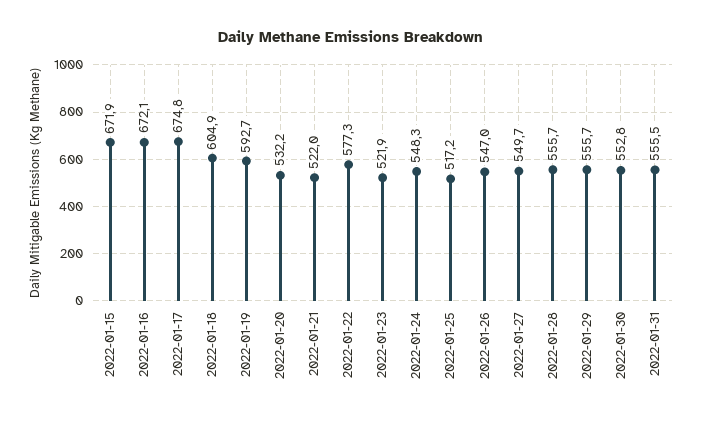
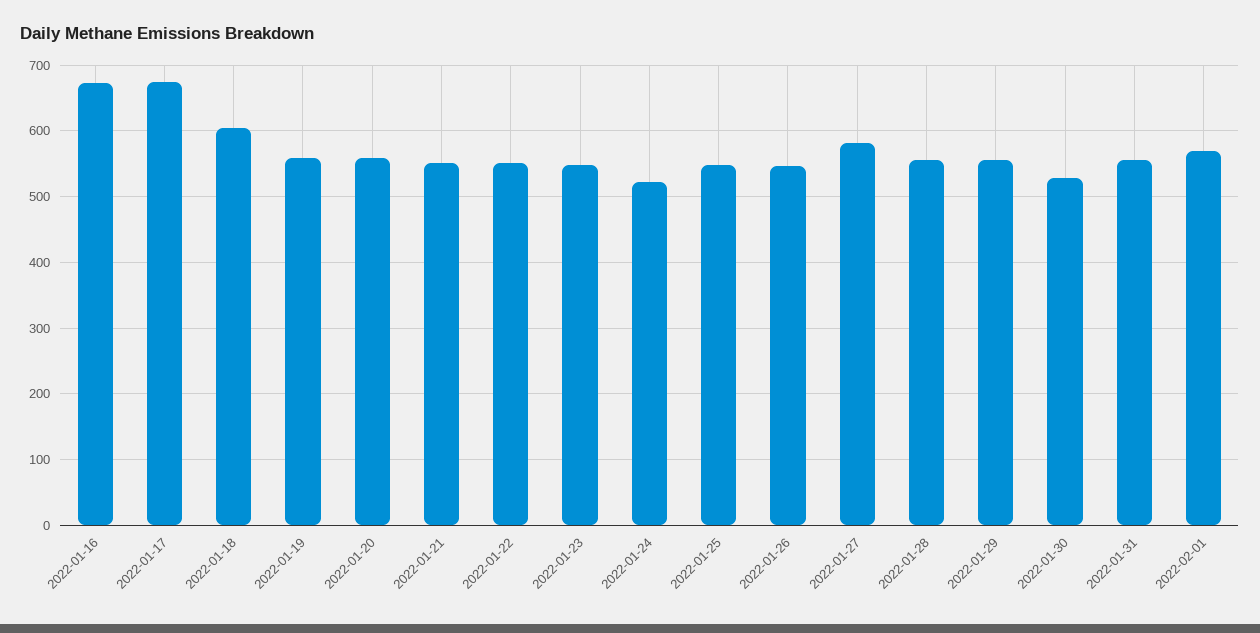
2022-01-15: 671.9 -> none
2022-01-19: 592.7 -> 560
2022-01-20: 532.2 -> 560
2022-01-21: 522 -> 550
2022-01-22: 577.3 -> 550
2022-01-23: 521.9 -> 550
2022-01-24: 548.3 -> 520
2022-01-25: 517.2 -> 550
2022-01-27: 549.7 -> 580
2022-01-30: 552.8 -> 530
2022-02-01: none -> 570

